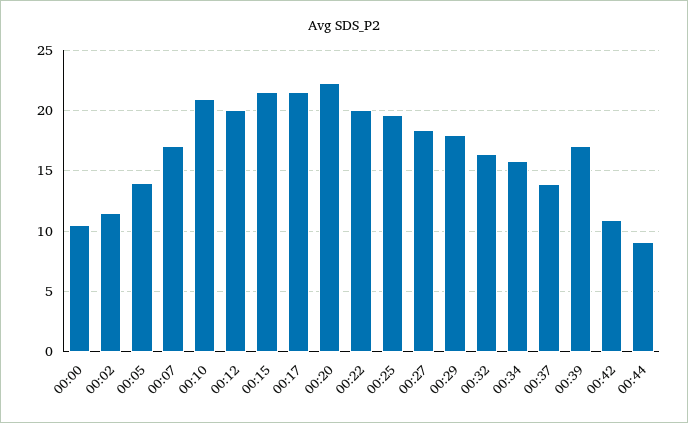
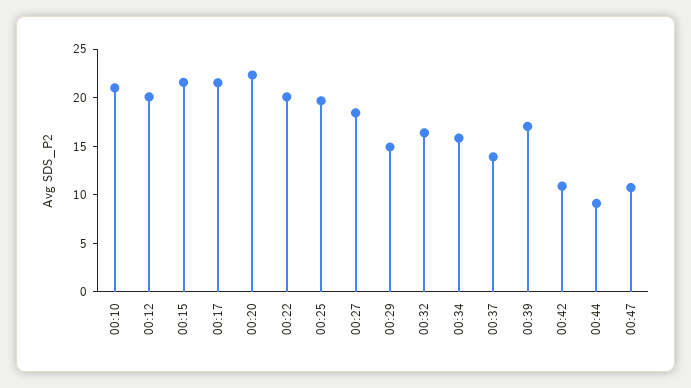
00:00: 10.5 -> none
00:02: 11.5 -> none
00:05: 14 -> none
00:07: 17 -> none
00:29: 18 -> 15
00:47: none -> 11

